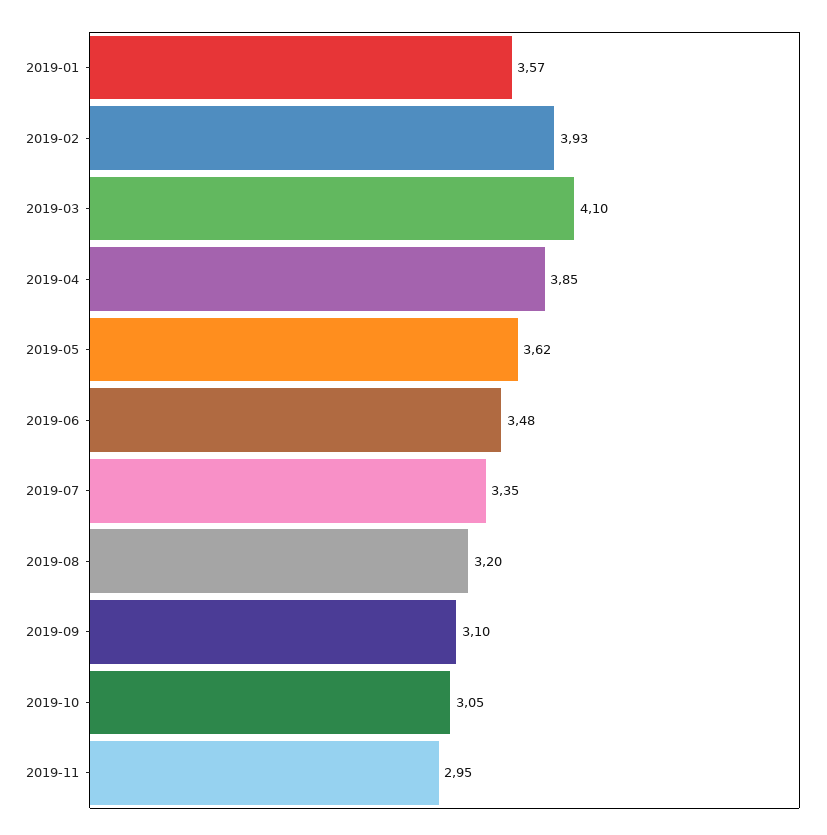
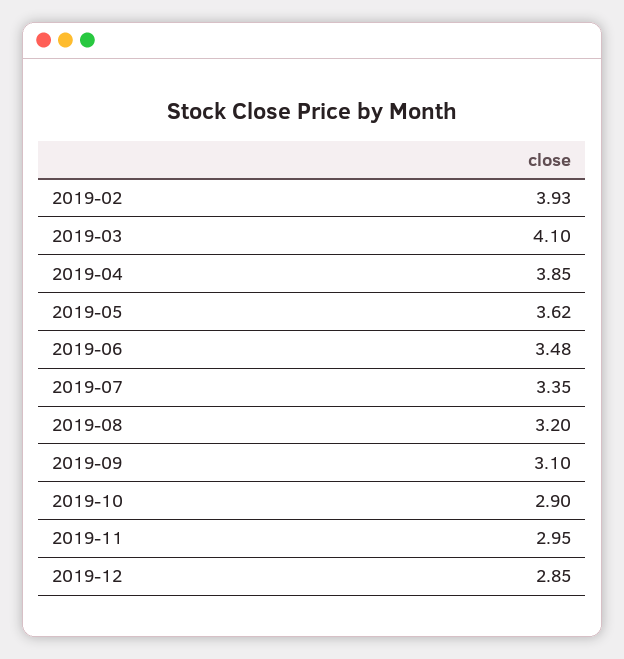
2019-01: 3.57 -> none
2019-10: 3.05 -> 2.9
2019-12: none -> 2.85

